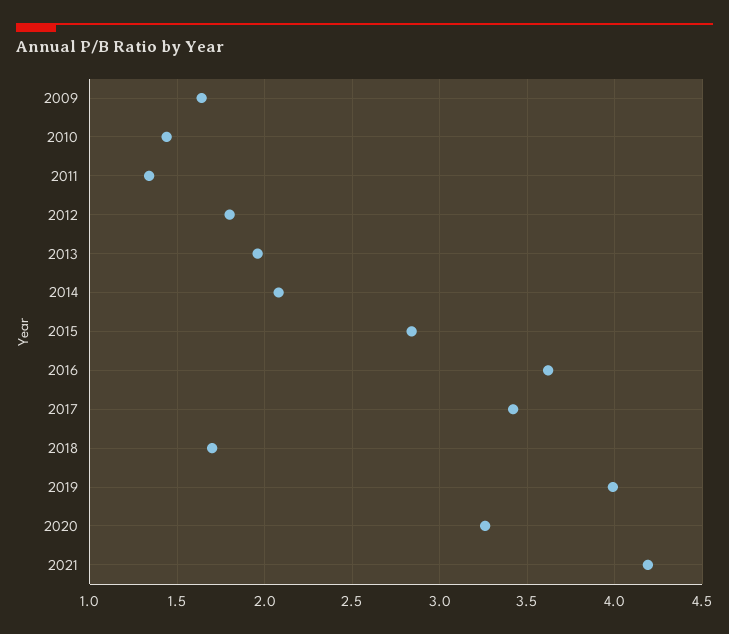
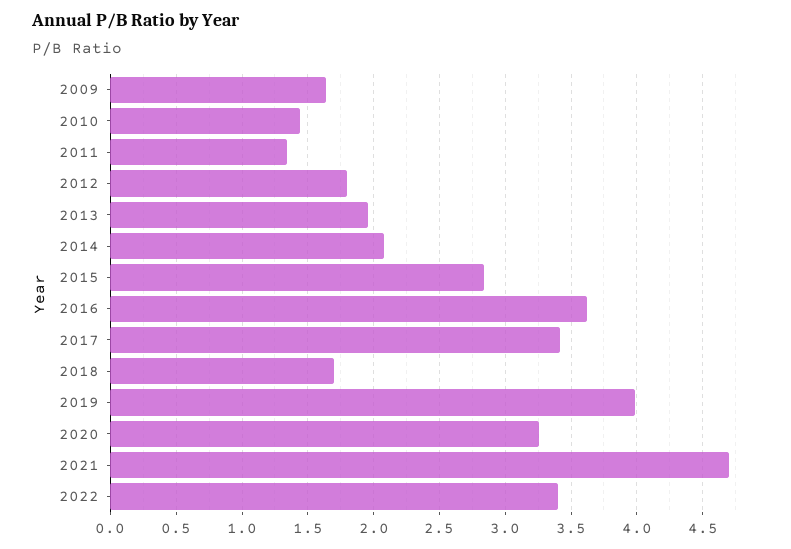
2021: 4.2 -> 4.7
2022: none -> 3.4

